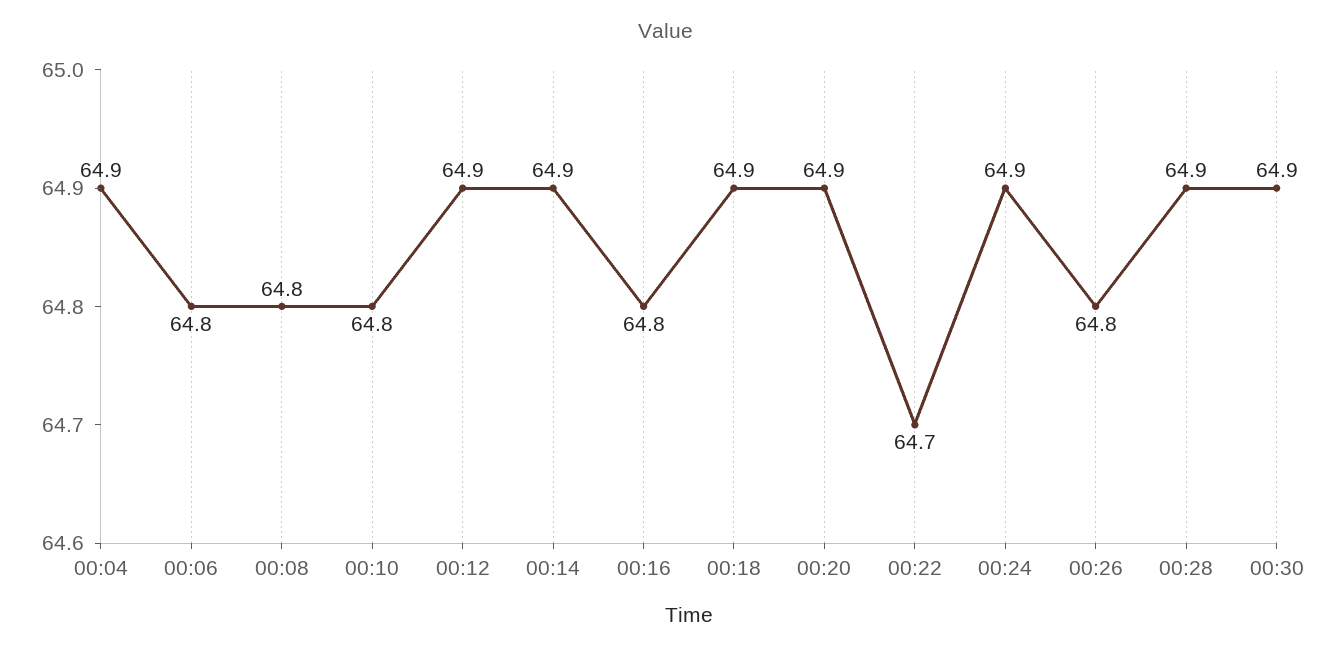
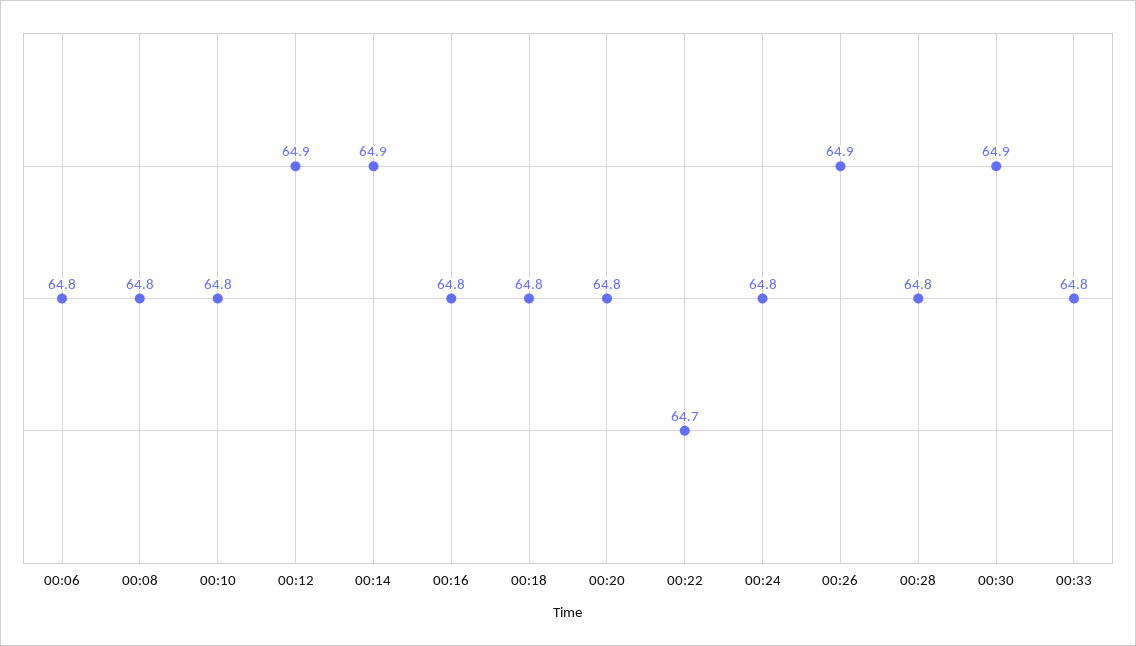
00:04: 64.9 -> none
00:18: 64.9 -> 64.8
00:20: 64.9 -> 64.8
00:24: 64.9 -> 64.8
00:26: 64.8 -> 64.9
00:28: 64.9 -> 64.8
00:33: none -> 64.8

